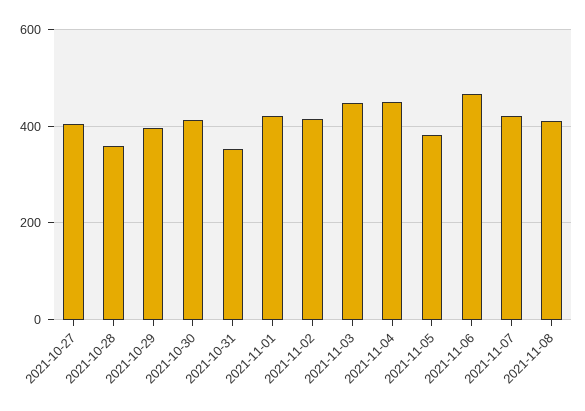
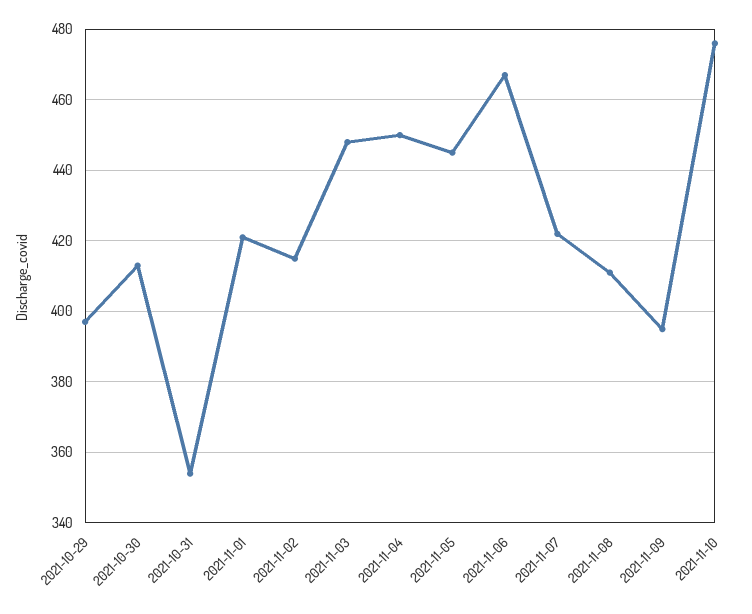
2021-10-27: 400 -> none
2021-10-28: 360 -> none
2021-11-05: 380 -> 445
2021-11-09: none -> 395
2021-11-10: none -> 475

